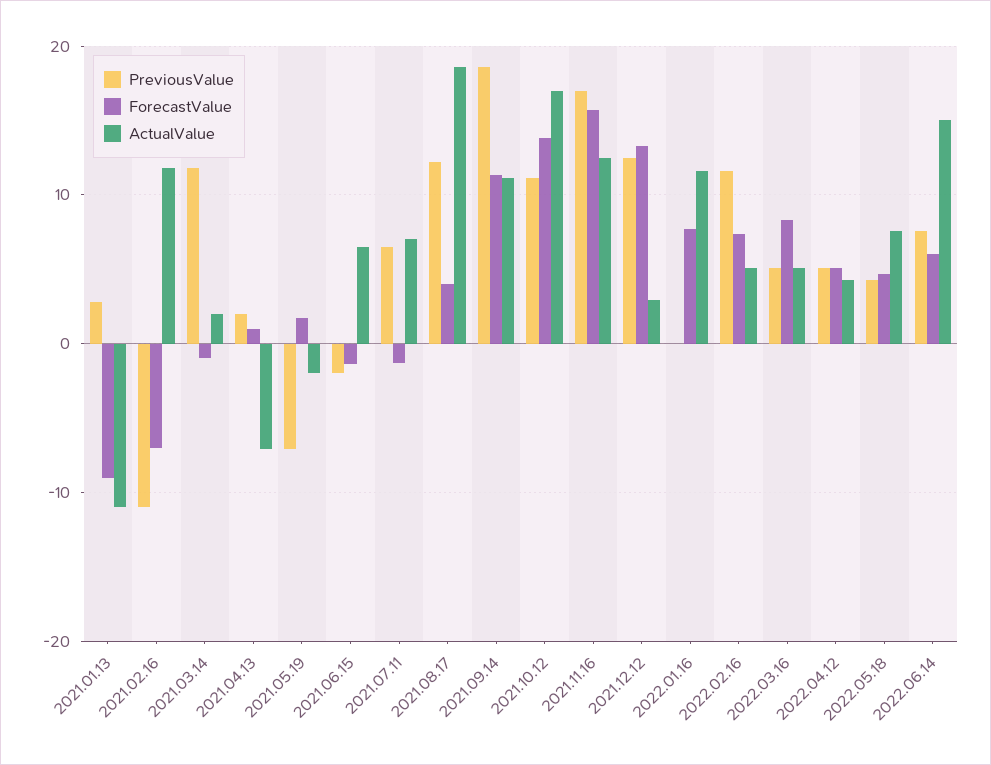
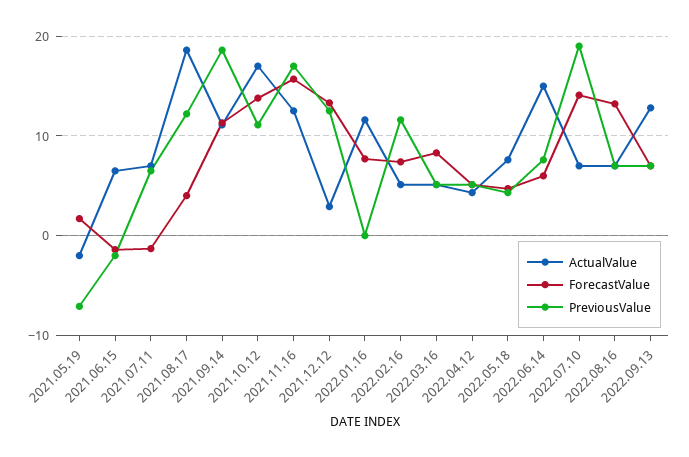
PreviousValue, 2021.01.13: 3 -> none
ForecastValue, 2021.01.13: -9 -> none
ActualValue, 2021.01.13: -11 -> none
PreviousValue, 2021.02.16: -11 -> none
ForecastValue, 2021.02.16: -7 -> none
ActualValue, 2021.02.16: 12 -> none
PreviousValue, 2021.03.14: 12 -> none
ForecastValue, 2021.03.14: -1 -> none
ActualValue, 2021.03.14: 2 -> none
PreviousValue, 2021.04.13: 2 -> none
ForecastValue, 2021.04.13: 1 -> none
ActualValue, 2021.04.13: -7 -> none
ActualValue, 2022.07.10: none -> 7
ForecastValue, 2022.07.10: none -> 14
PreviousValue, 2022.07.10: none -> 19
ActualValue, 2022.08.16: none -> 7
ForecastValue, 2022.08.16: none -> 13
PreviousValue, 2022.08.16: none -> 7
ActualValue, 2022.09.13: none -> 13
ForecastValue, 2022.09.13: none -> 7
PreviousValue, 2022.09.13: none -> 7

